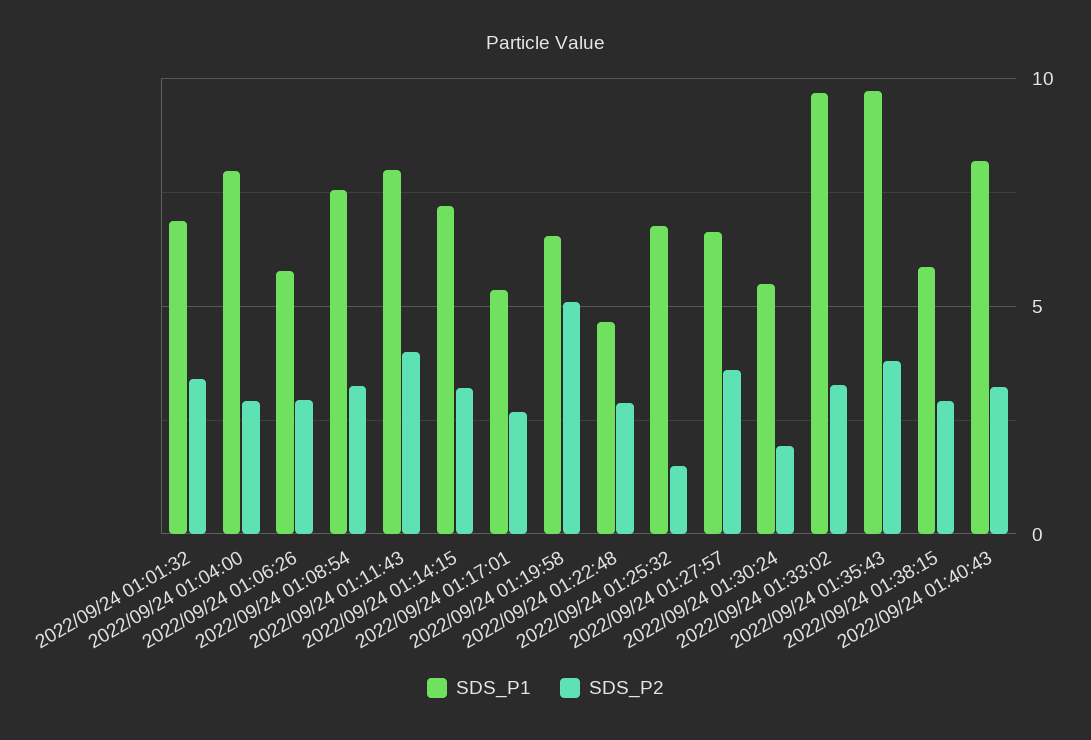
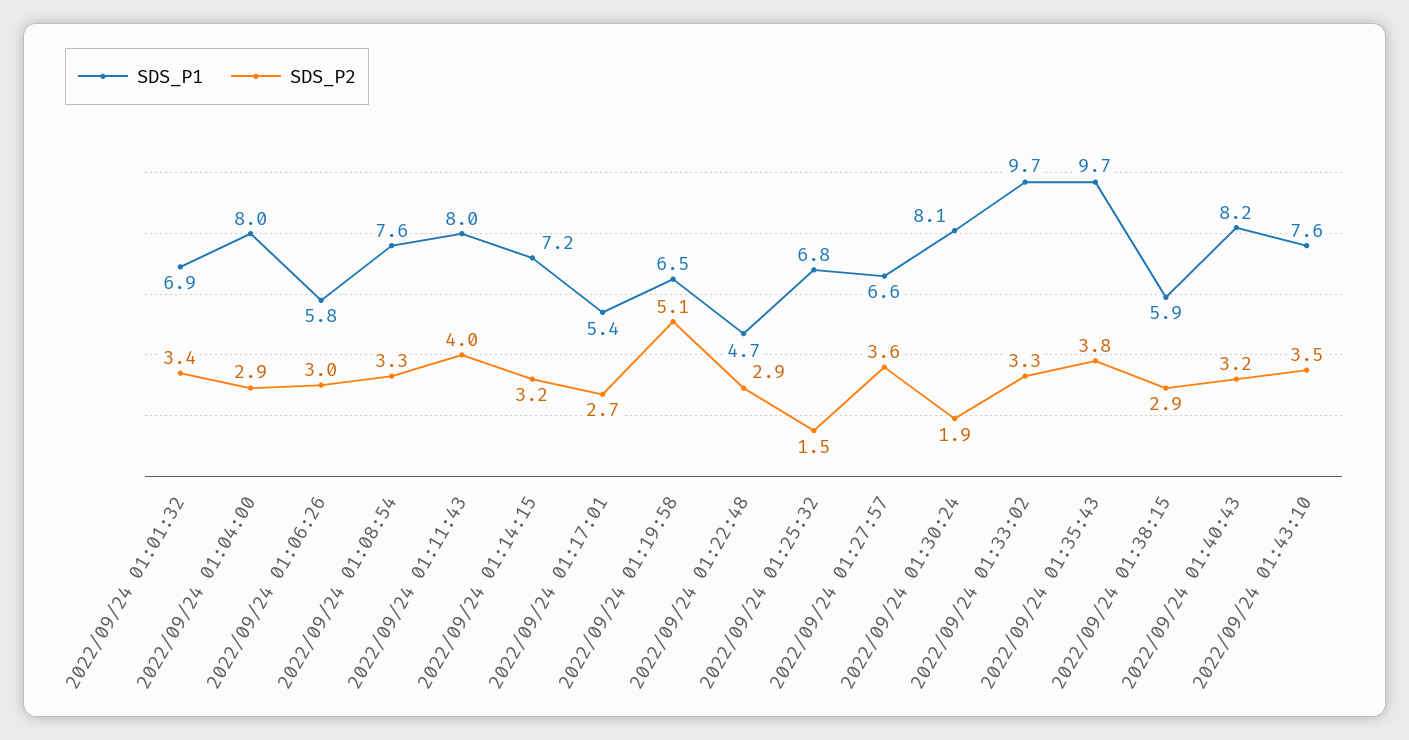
SDS_P1, 2022/09/24 01:30:24: 5.5 -> 8.1
SDS_P1, 2022/09/24 01:43:10: none -> 7.6
SDS_P2, 2022/09/24 01:43:10: none -> 3.5

